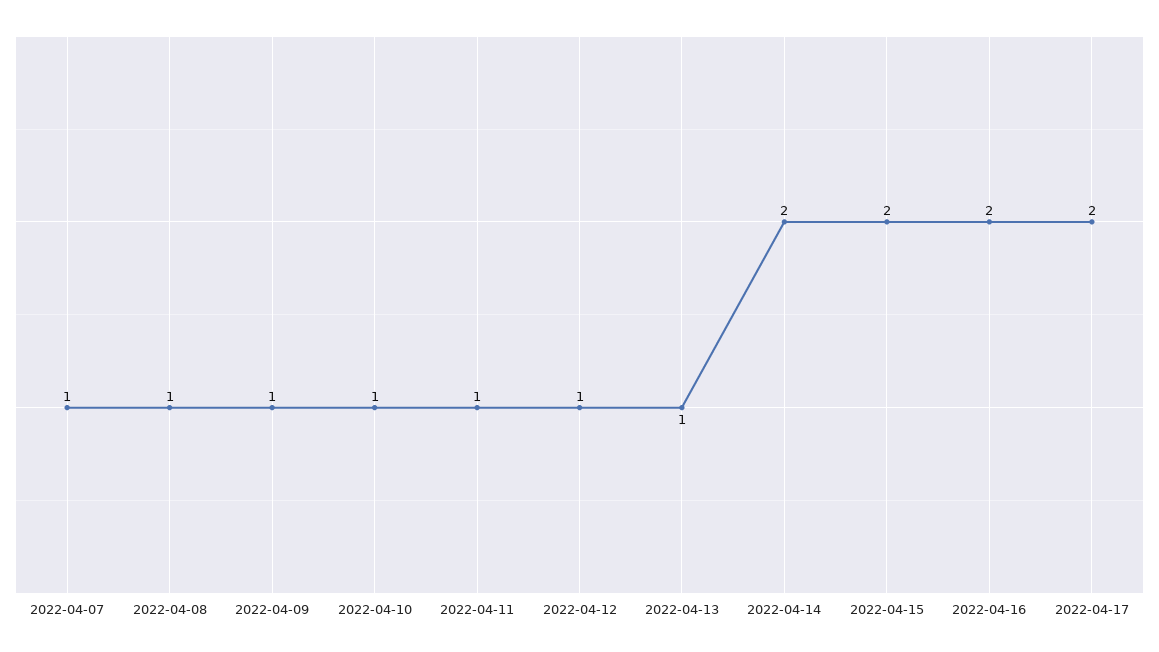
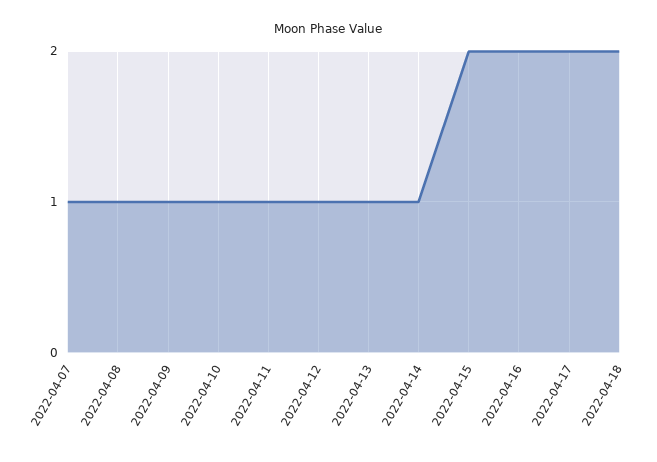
2022-04-14: 2 -> 1
2022-04-18: none -> 2

